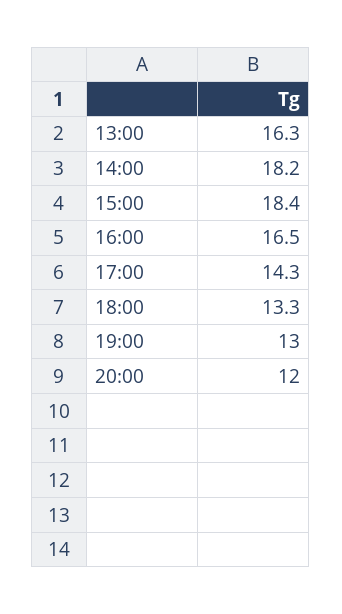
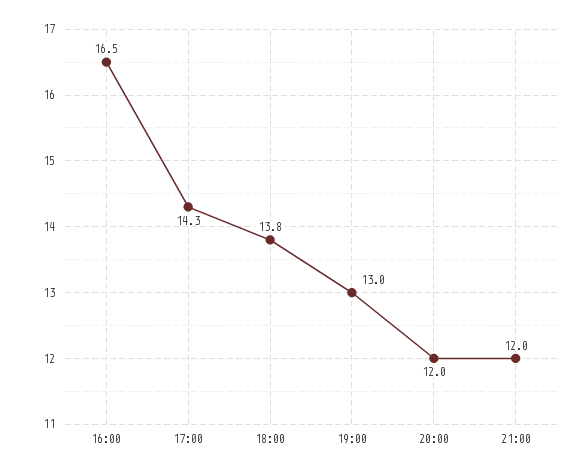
13:00: 16.3 -> none
14:00: 18.2 -> none
15:00: 18.4 -> none
18:00: 13.3 -> 13.8
21:00: none -> 12

